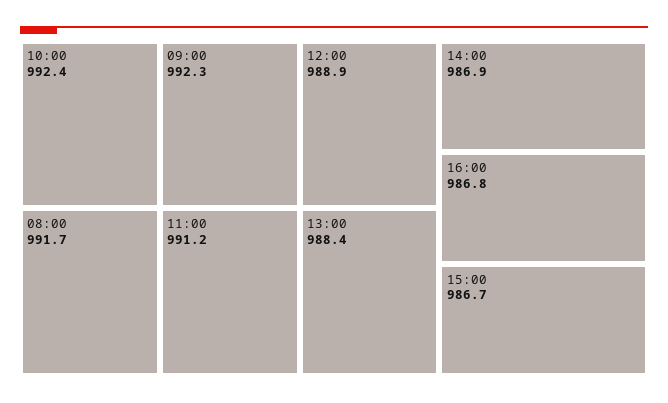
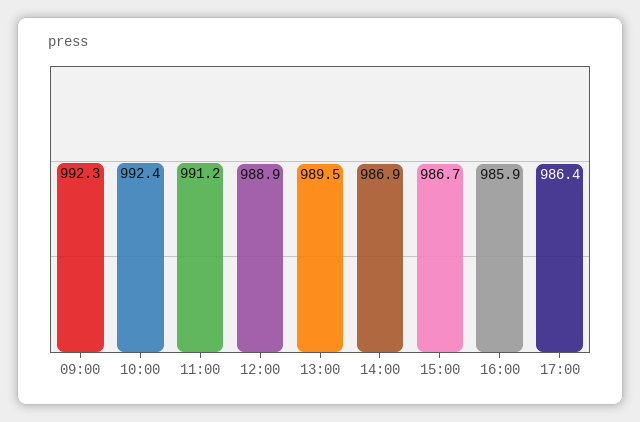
08:00: 991.7 -> none
13:00: 988.4 -> 989.5
16:00: 986.8 -> 985.9
17:00: none -> 986.4

